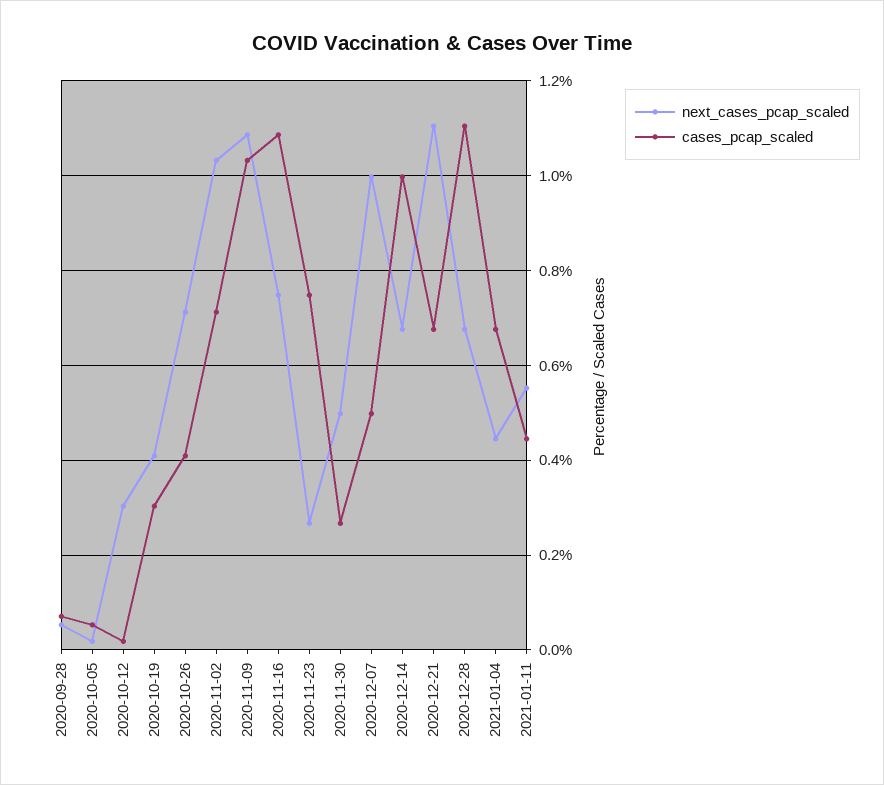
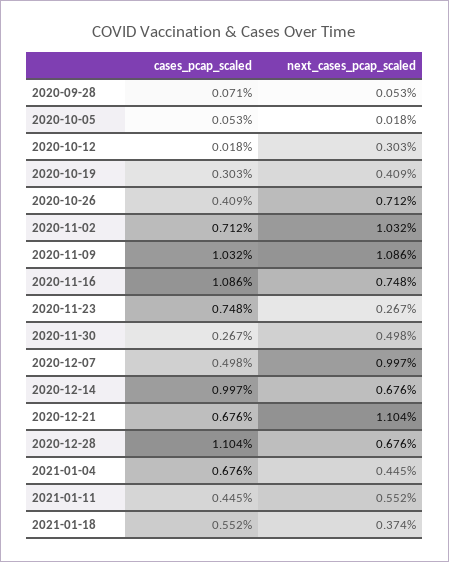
cases_pcap_scaled, 2021-01-18: none -> 0.552
next_cases_pcap_scaled, 2021-01-18: none -> 0.374

